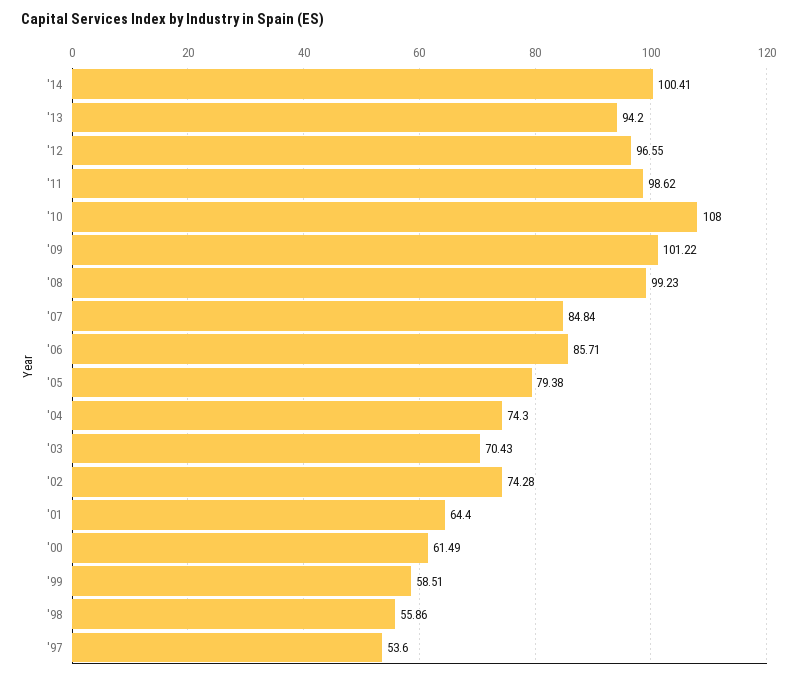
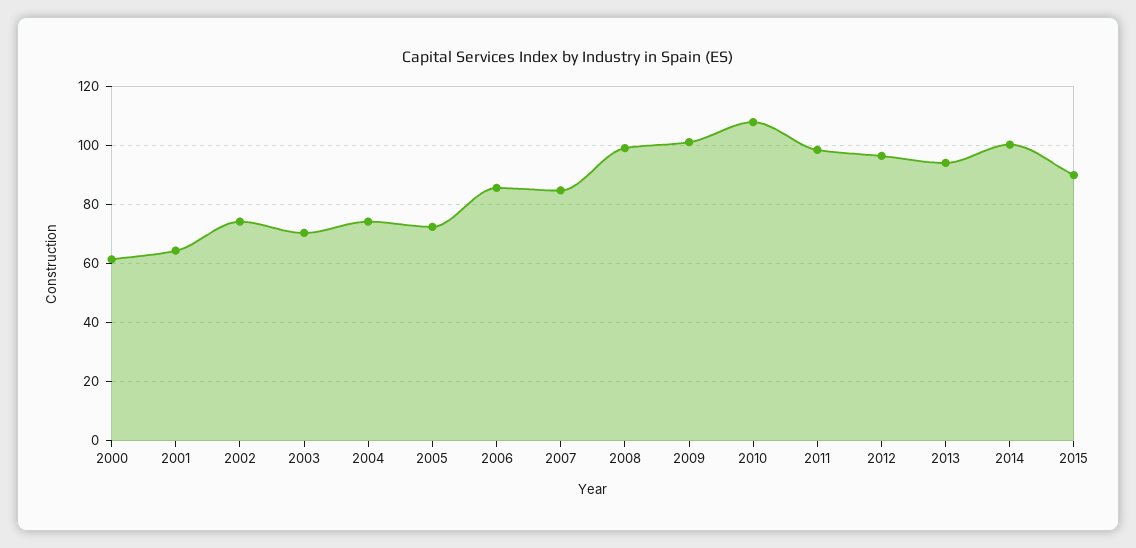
'05: 79.38 -> 72.5
'99: 58.51 -> none
'98: 55.86 -> none
'97: 53.6 -> none
2015: none -> 90

